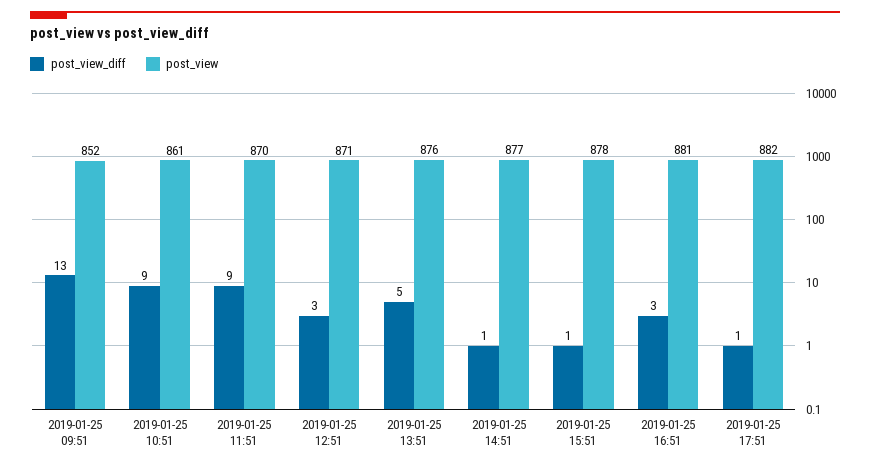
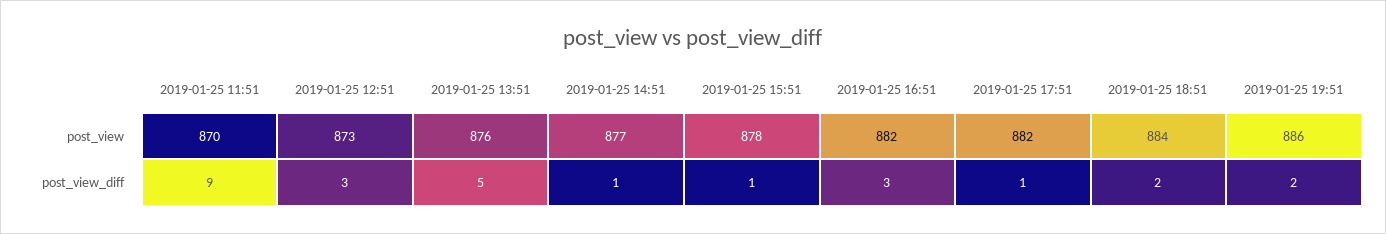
post_view_diff, 2019-01-25 09:51: 13 -> none
post_view, 2019-01-25 09:51: 852 -> none
post_view_diff, 2019-01-25 10:51: 9 -> none
post_view, 2019-01-25 10:51: 861 -> none
post_view, 2019-01-25 12:51: 871 -> 873
post_view, 2019-01-25 16:51: 881 -> 882
post_view, 2019-01-25 18:51: none -> 884
post_view, 2019-01-25 19:51: none -> 886
post_view_diff, 2019-01-25 18:51: none -> 2
post_view_diff, 2019-01-25 19:51: none -> 2

